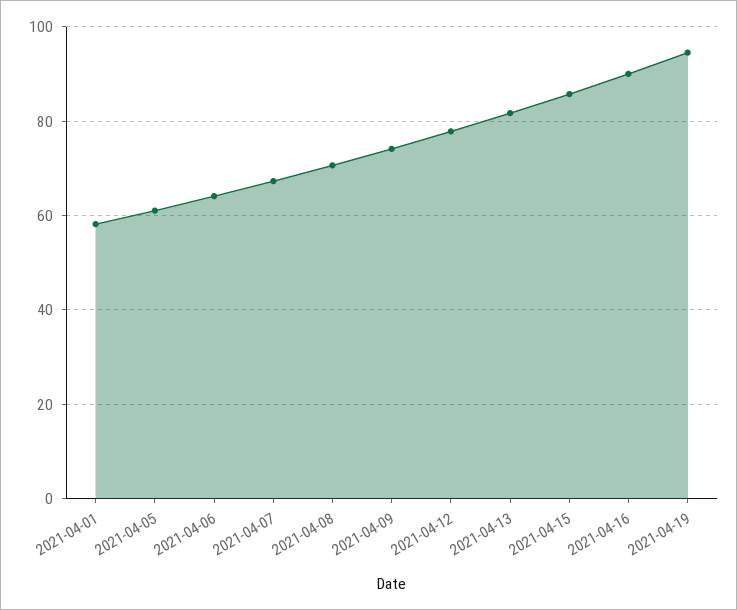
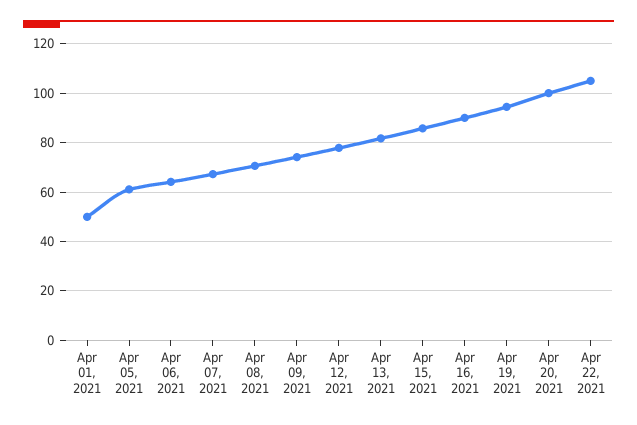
2021-04-01: 58 -> 50
Apr 20, 2021: none -> 100
Apr 22, 2021: none -> 105

